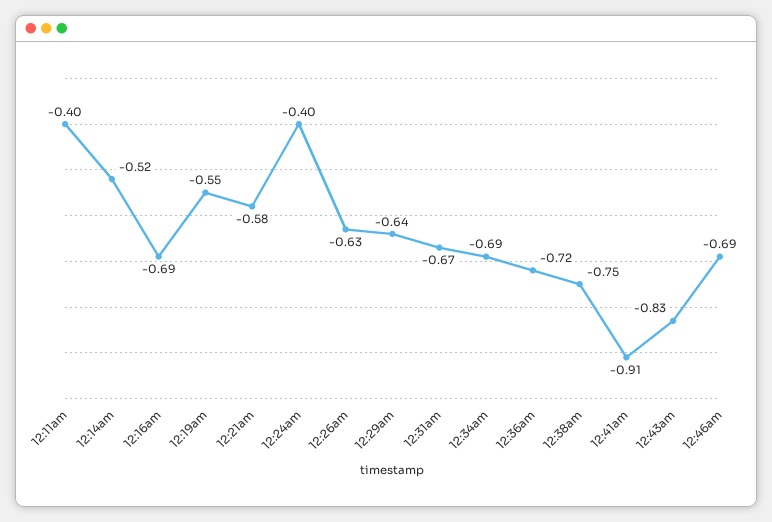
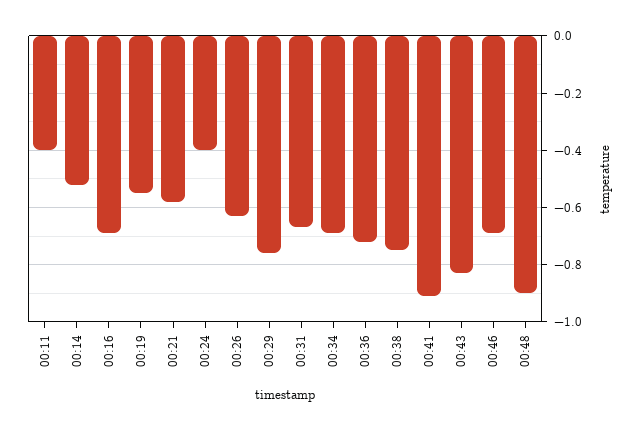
12:29am: -0.64 -> -0.75
00:48: none -> -0.9

